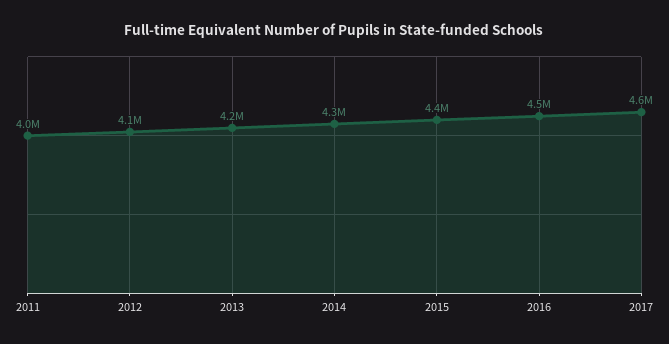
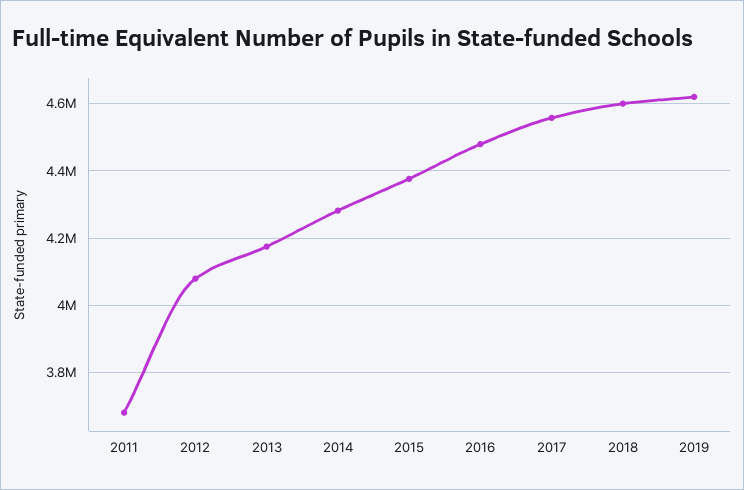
2011: 4000000 -> 3680000
2018: none -> 4600000
2019: none -> 4620000

